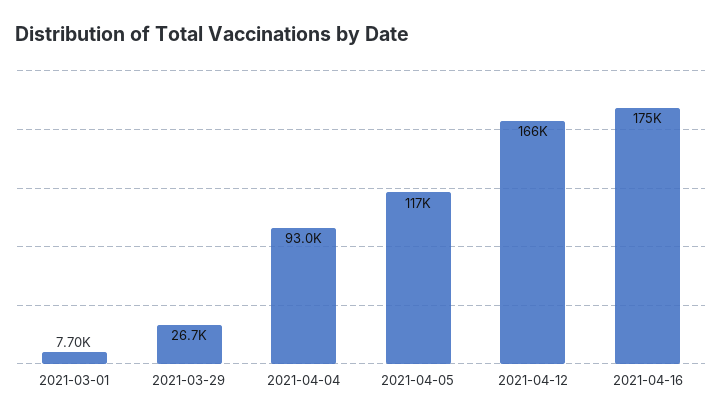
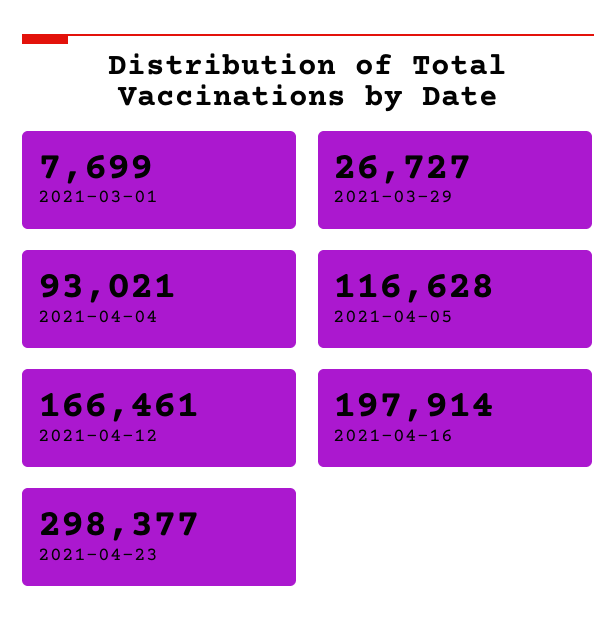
2021-04-16: 175000 -> 197914
2021-04-23: none -> 298377

